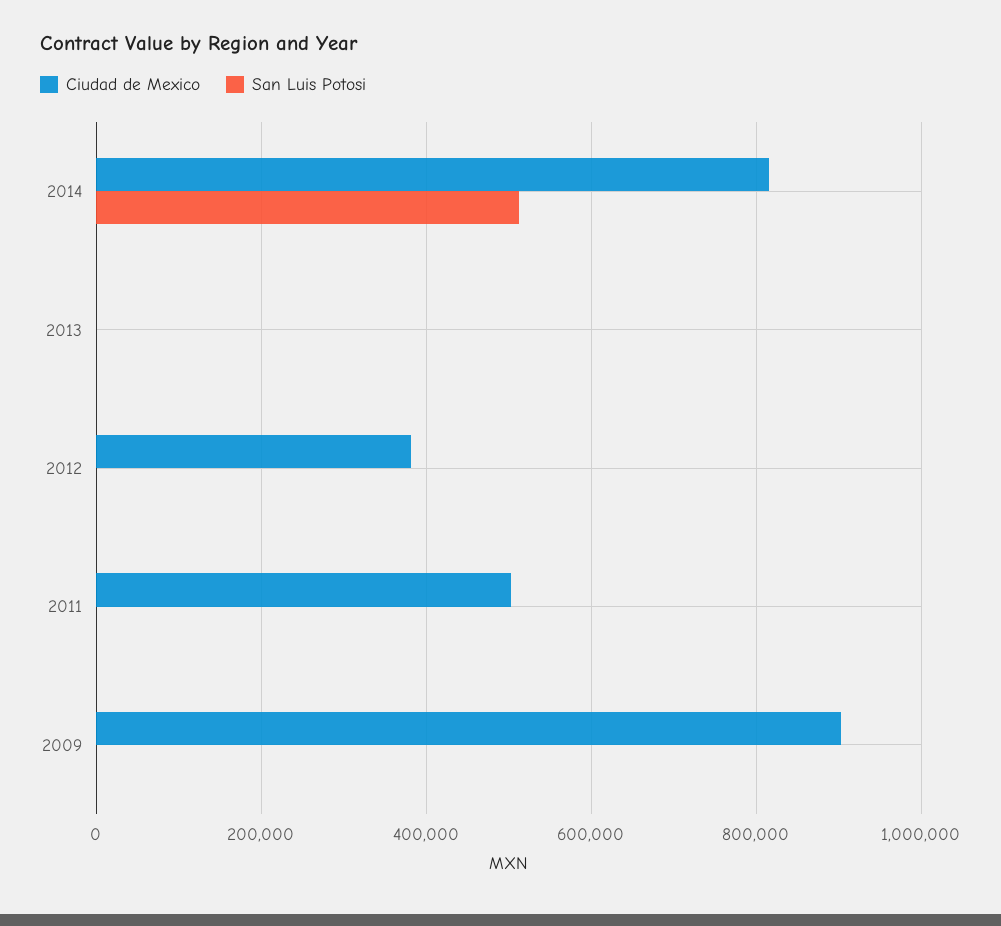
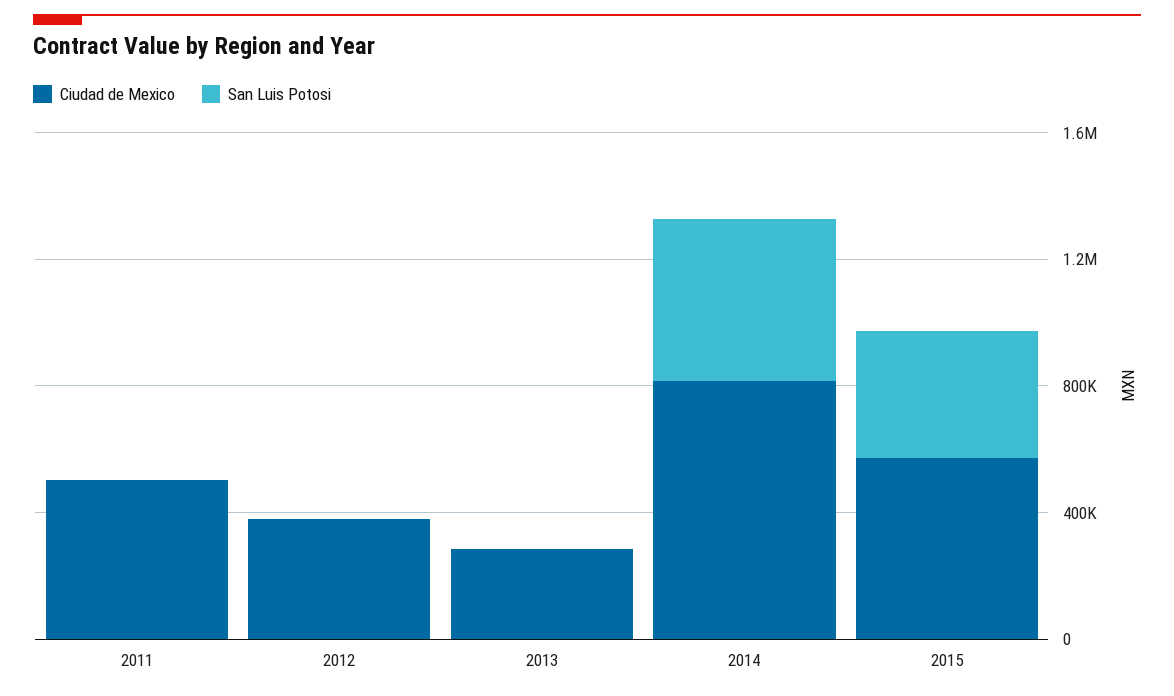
Ciudad de Mexico, 2013: 0 -> 300000
Ciudad de Mexico, 2009: 900000 -> none
San Luis Potosi, 2009: 0 -> none
Ciudad de Mexico, 2015: none -> 600000
San Luis Potosi, 2015: none -> 400000

